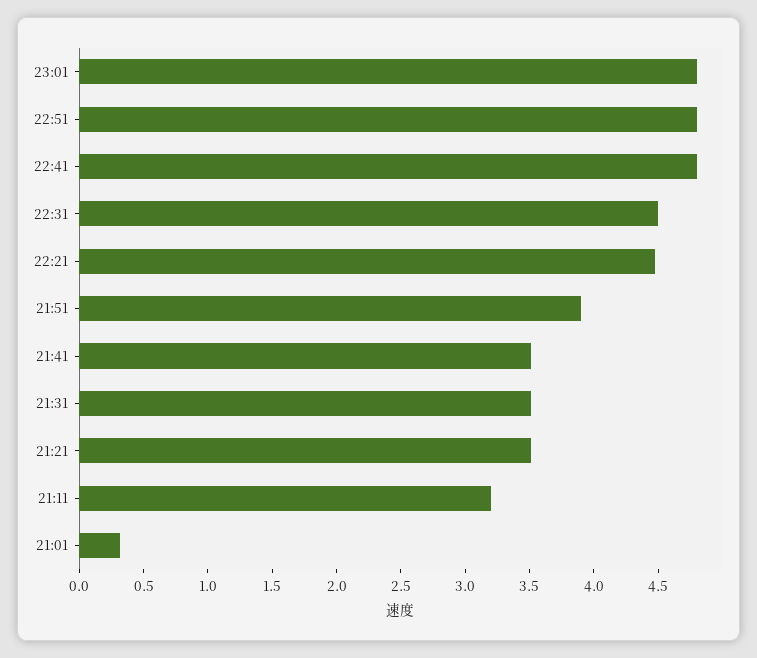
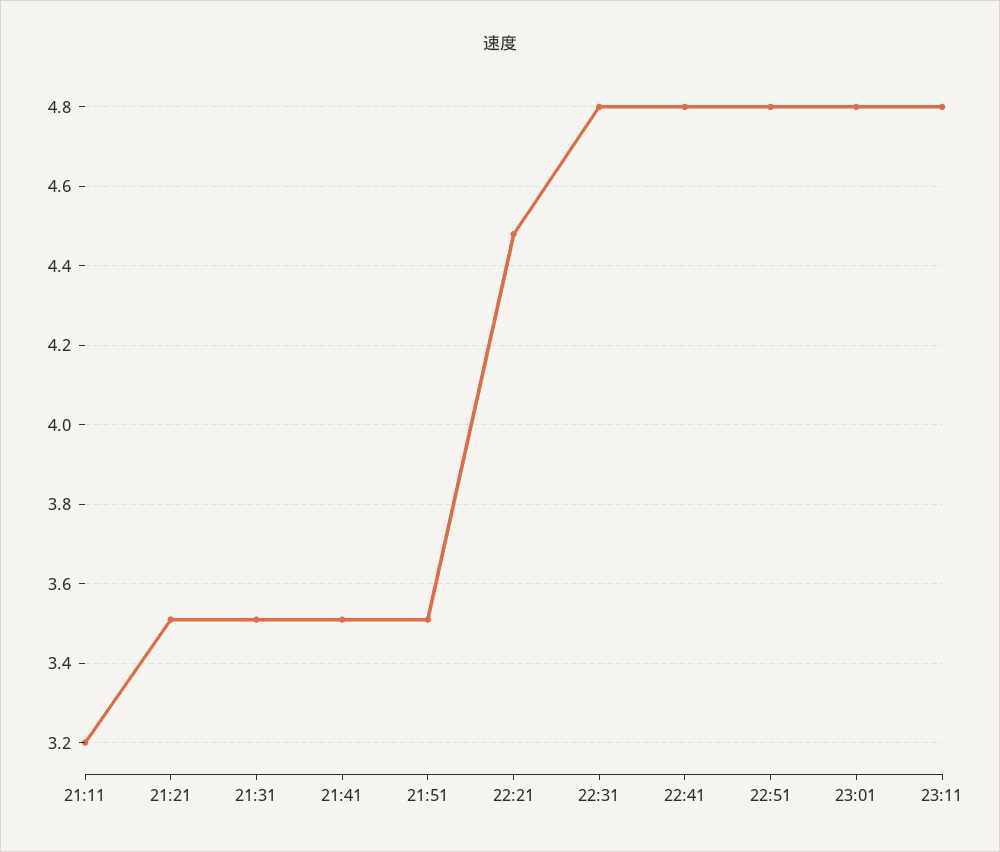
22:31: 4.5 -> 4.8
21:51: 3.9 -> 3.5
21:01: 0.3 -> none
23:11: none -> 4.8

